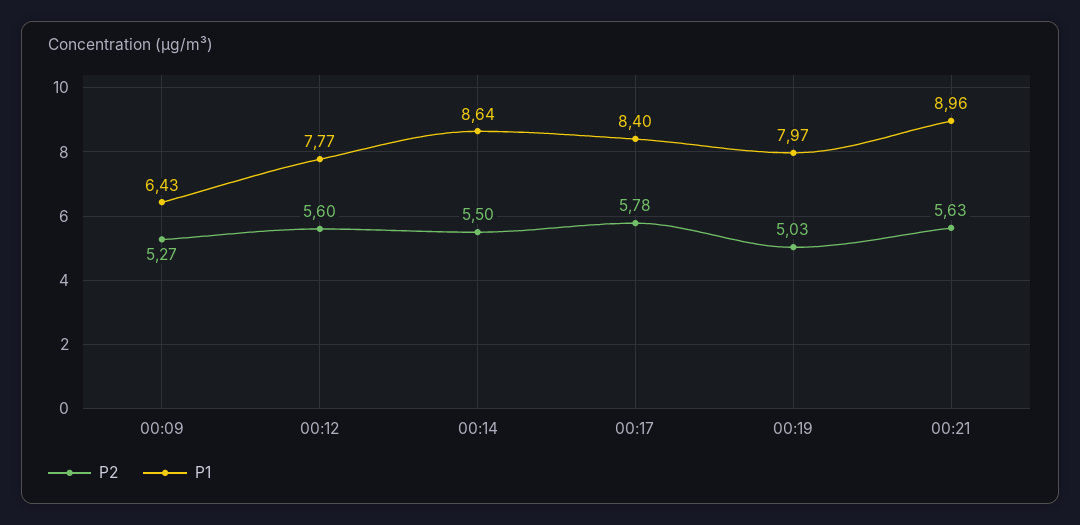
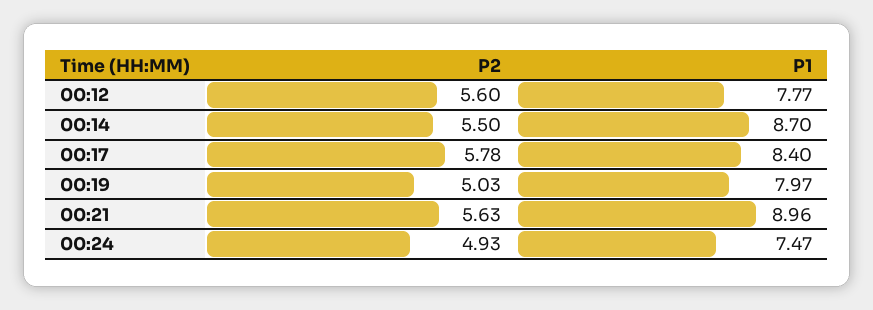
P2, 00:09: 5.27 -> none
P1, 00:09: 6.43 -> none
P1, 00:14: 8.64 -> 8.7
P2, 00:24: none -> 4.93
P1, 00:24: none -> 7.47

